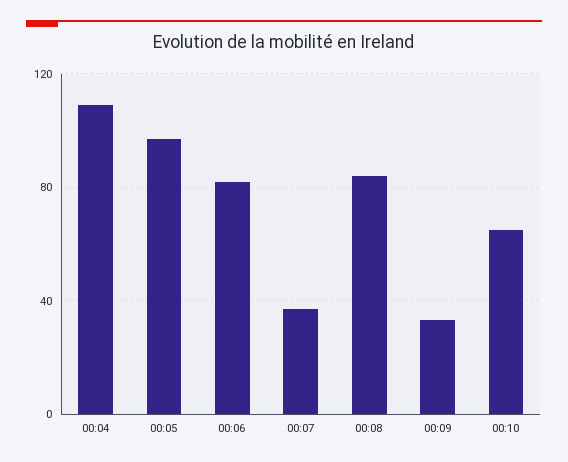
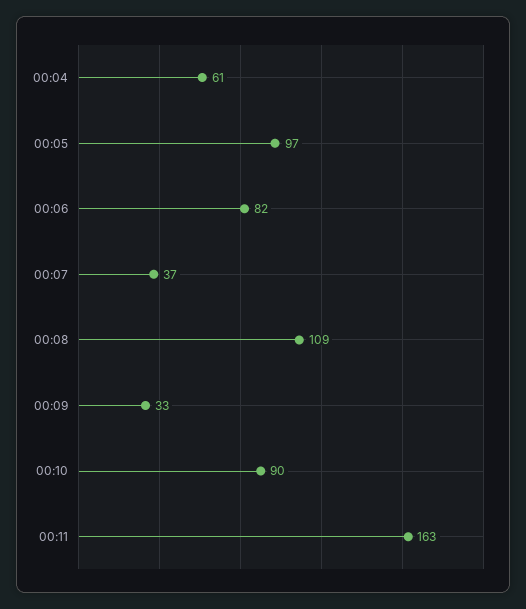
00:04: 110 -> 61
00:08: 85 -> 109
00:10: 65 -> 90
00:11: none -> 163

